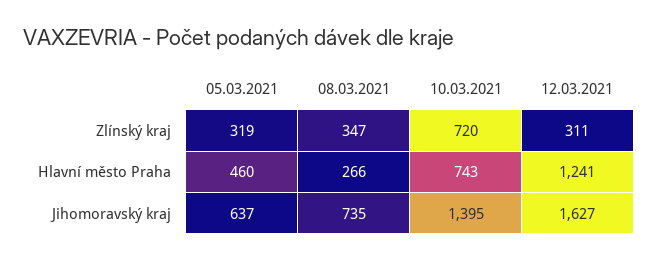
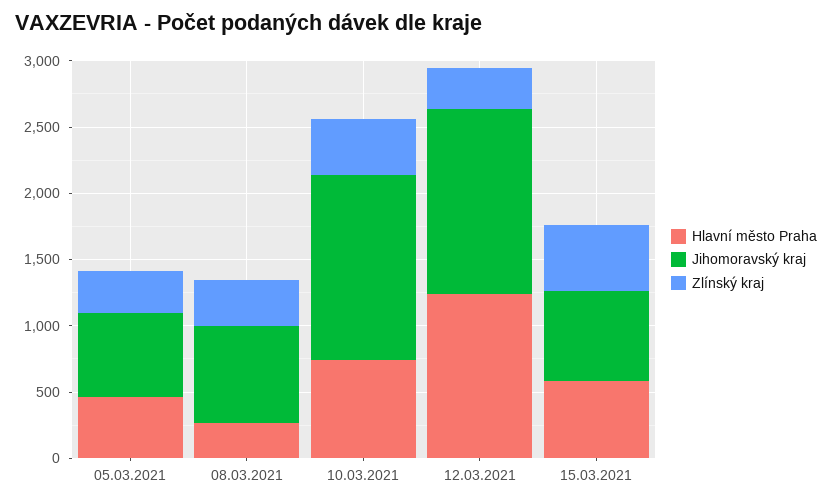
Zlínský kraj, 10.03.2021: 720 -> 400
Jihomoravský kraj, 12.03.2021: 1627 -> 1400
Hlavní město Praha, 15.03.2021: none -> 600
Jihomoravský kraj, 15.03.2021: none -> 700
Zlínský kraj, 15.03.2021: none -> 500

